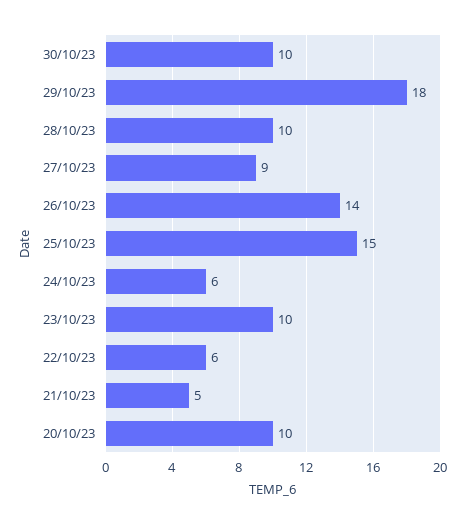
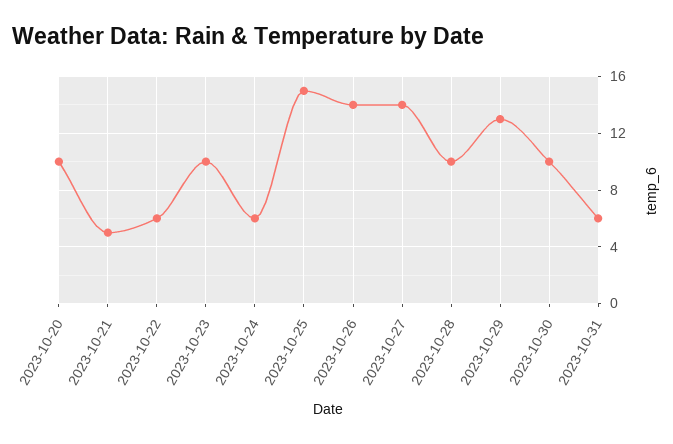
29/10/23: 18 -> 13
27/10/23: 9 -> 14
2023-10-31: none -> 6

